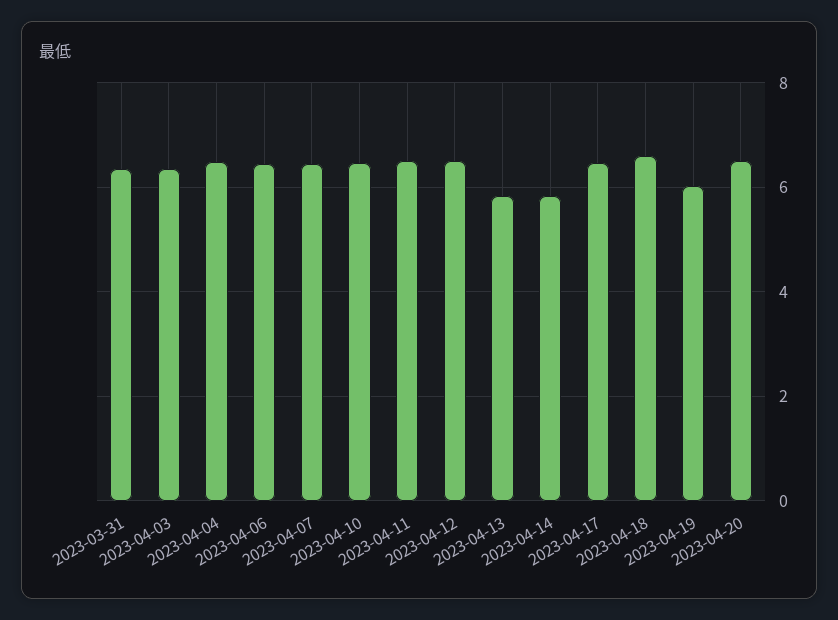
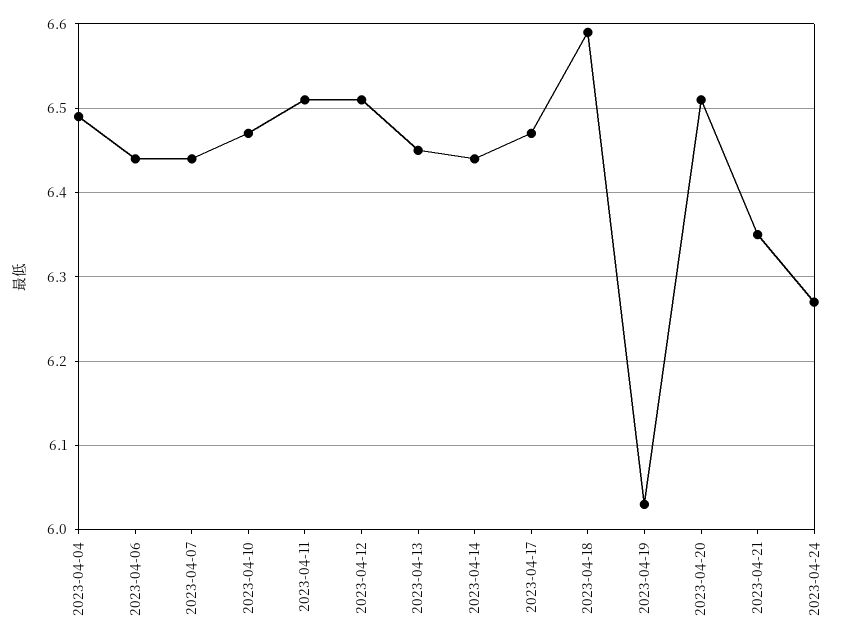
2023-03-31: 6.4 -> none
2023-04-03: 6.4 -> none
2023-04-13: 5.8 -> 6.45
2023-04-14: 5.8 -> 6.44
2023-04-21: none -> 6.35
2023-04-24: none -> 6.27

